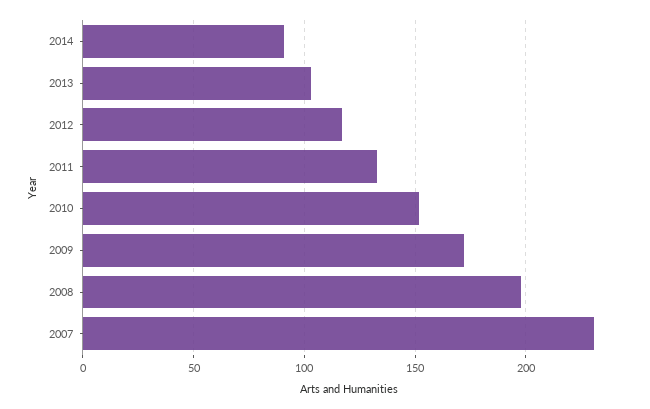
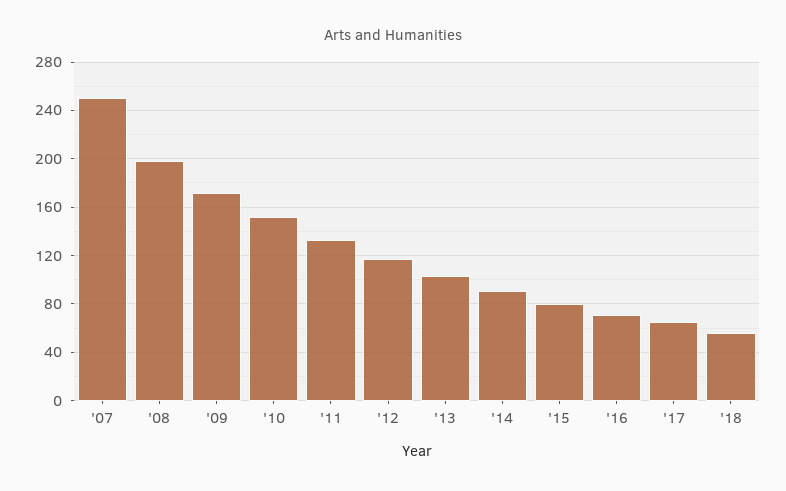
2007: 230 -> 250
'15: none -> 80
'16: none -> 70
'17: none -> 65
'18: none -> 55

